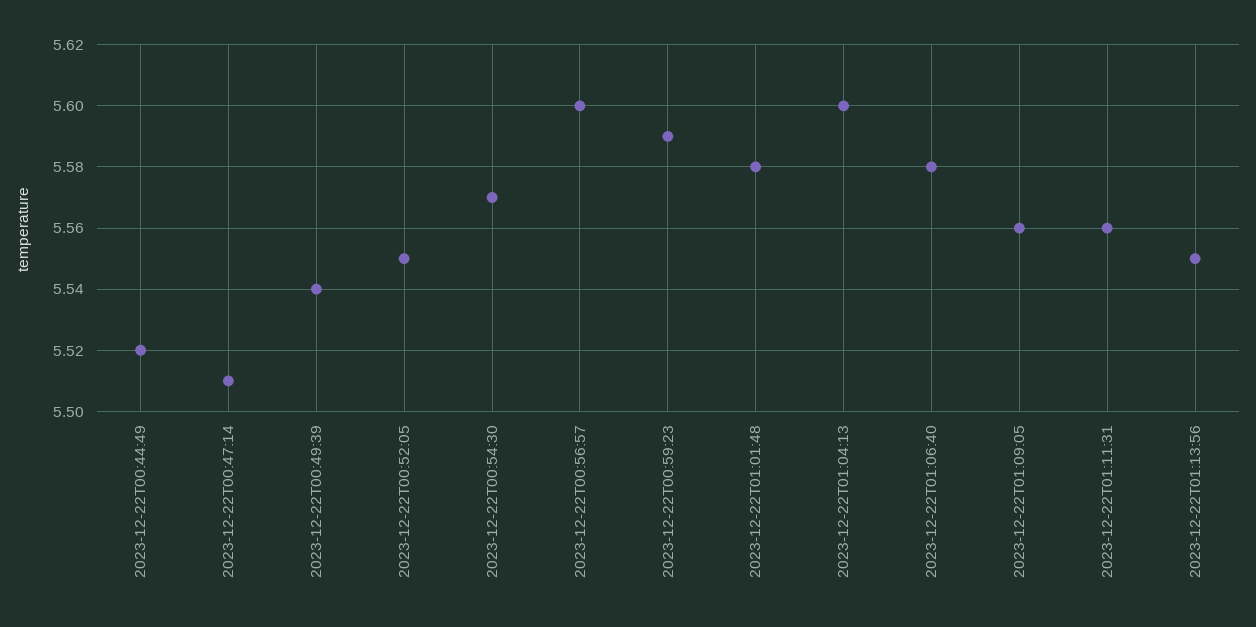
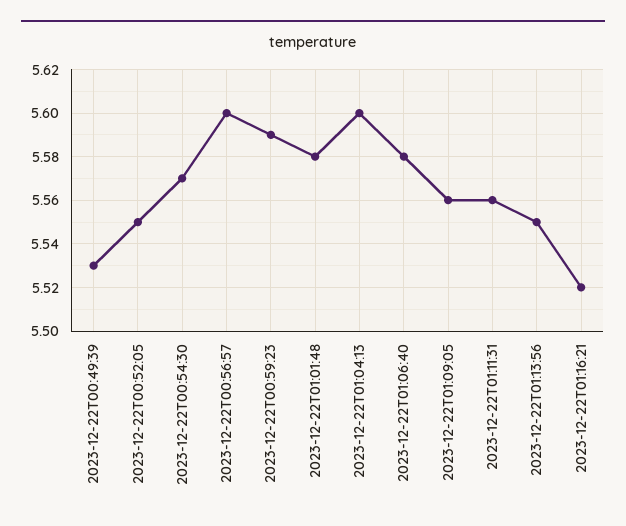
2023-12-22T00:44:49: 5.52 -> none
2023-12-22T00:47:14: 5.51 -> none
2023-12-22T00:49:39: 5.54 -> 5.53
2023-12-22T01:16:21: none -> 5.52

